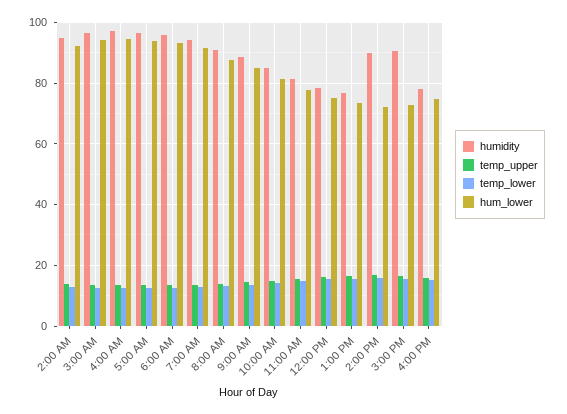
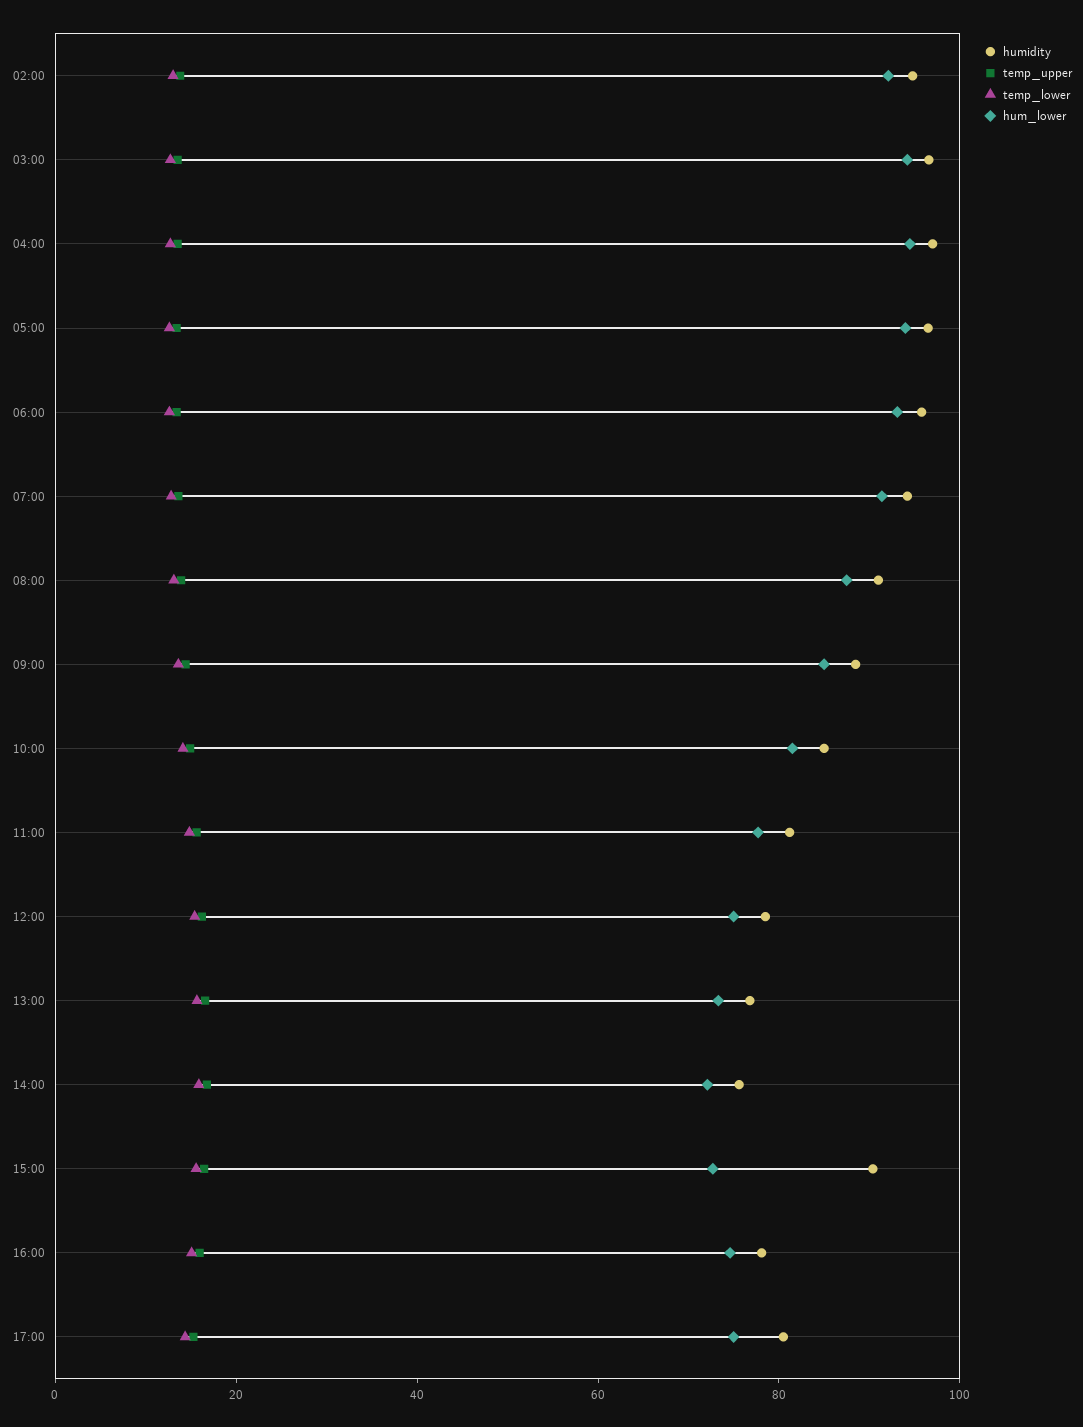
humidity, 2:00 PM: 90 -> 75
humidity, 17:00: none -> 80
temp_upper, 17:00: none -> 15
temp_lower, 17:00: none -> 15
hum_lower, 17:00: none -> 75

